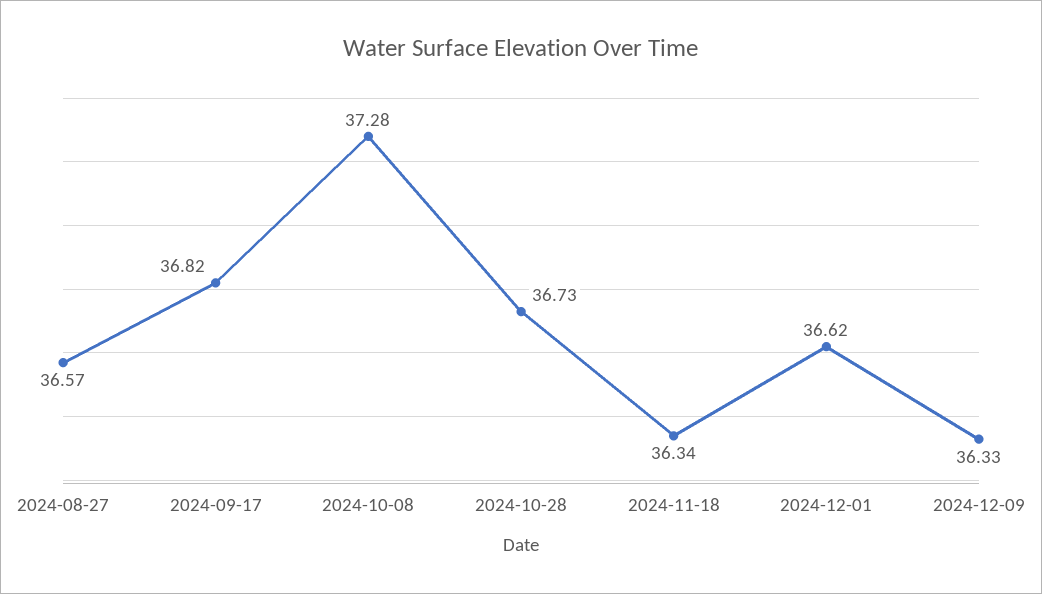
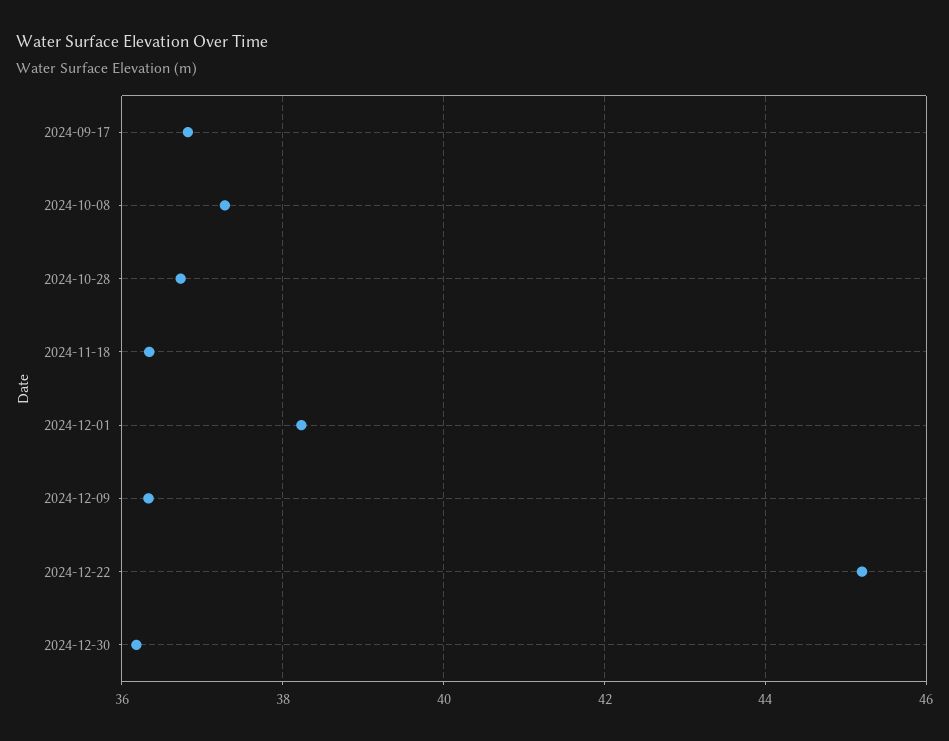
2024-08-27: 36.57 -> none
2024-12-01: 36.62 -> 38.2
2024-12-22: none -> 45.2
2024-12-30: none -> 36.2

